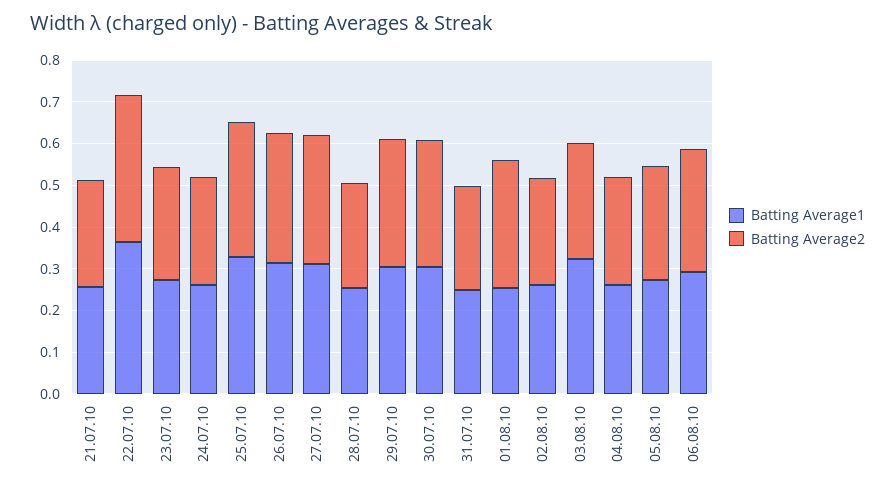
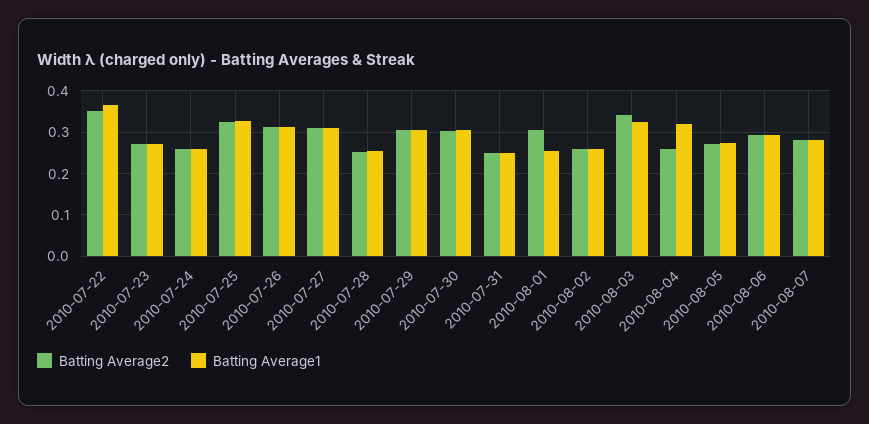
Batting Average1, 21.07.10: 0.26 -> none
Batting Average2, 21.07.10: 0.26 -> none
Batting Average2, 03.08.10: 0.28 -> 0.34
Batting Average1, 04.08.10: 0.26 -> 0.32
Batting Average2, 2010-08-07: none -> 0.28
Batting Average1, 2010-08-07: none -> 0.28

